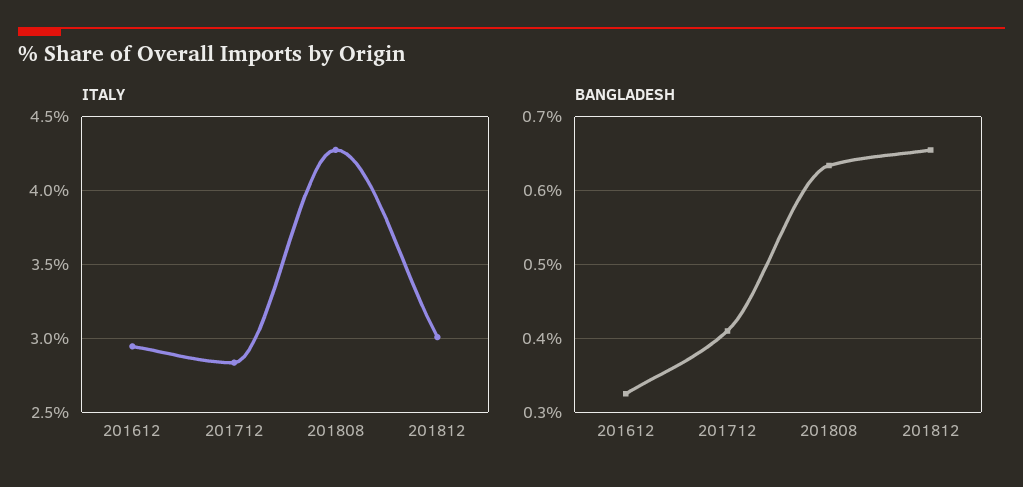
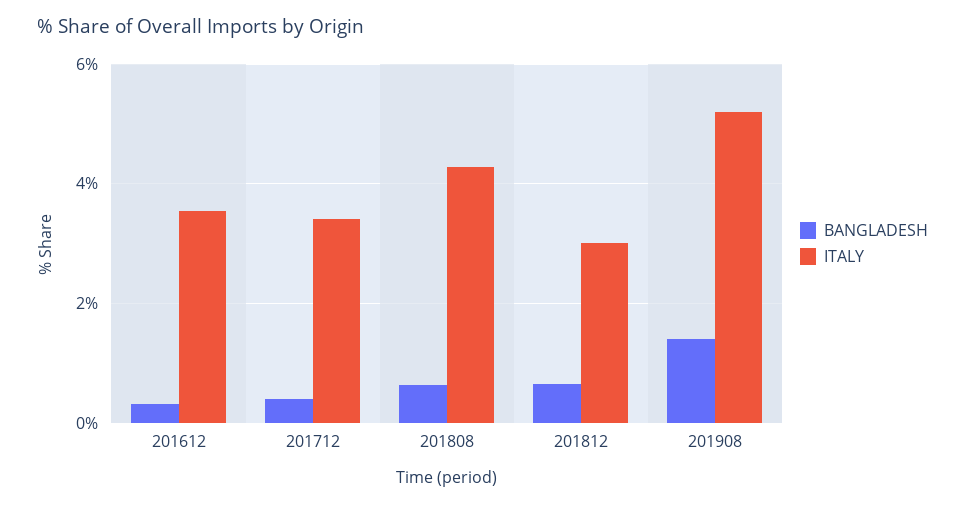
ITALY, 201612: 2.95 -> 3.6
ITALY, 201712: 2.85 -> 3.4
BANGLADESH, 201908: none -> 1.4
ITALY, 201908: none -> 5.2

